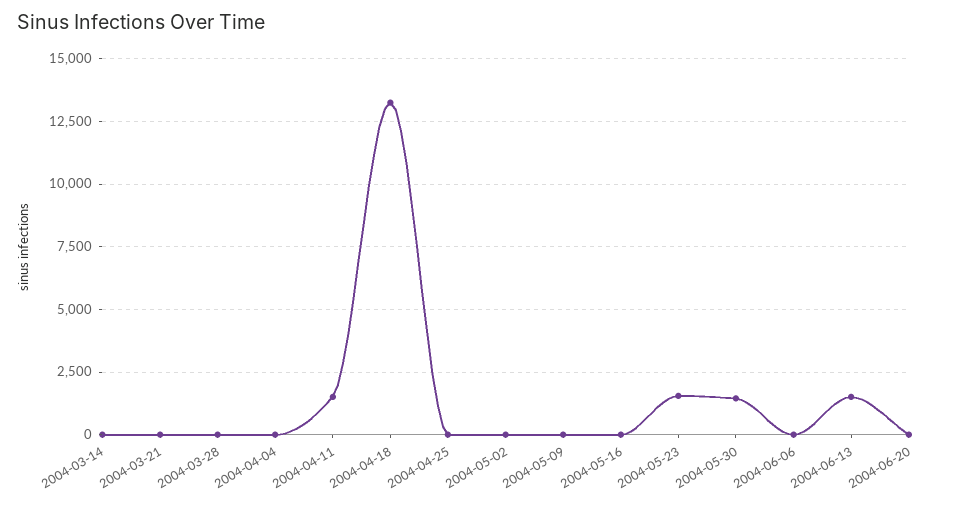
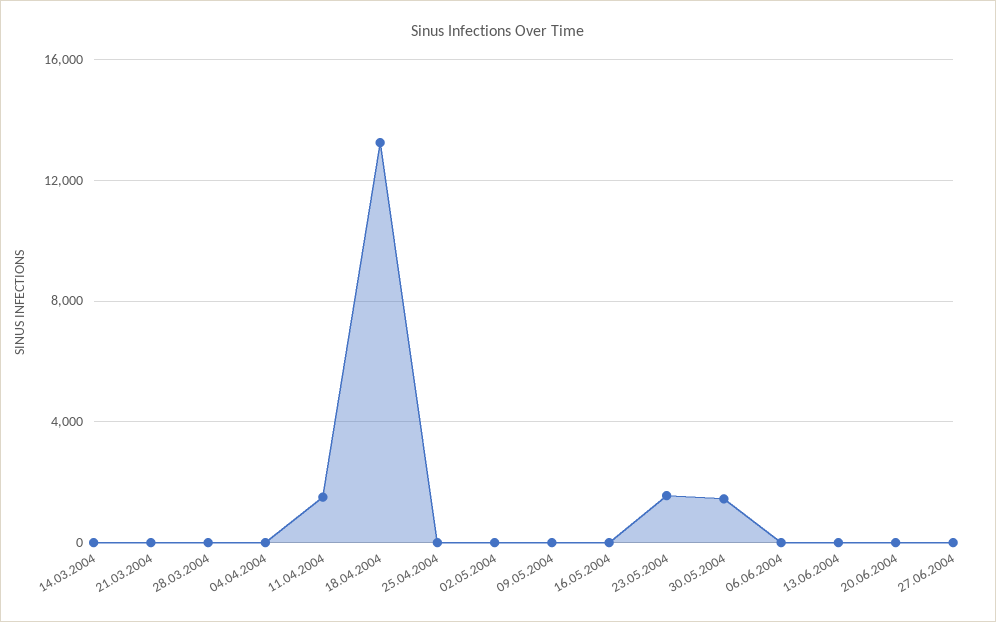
2004-06-13: 1500 -> 0
27.06.2004: none -> 0

